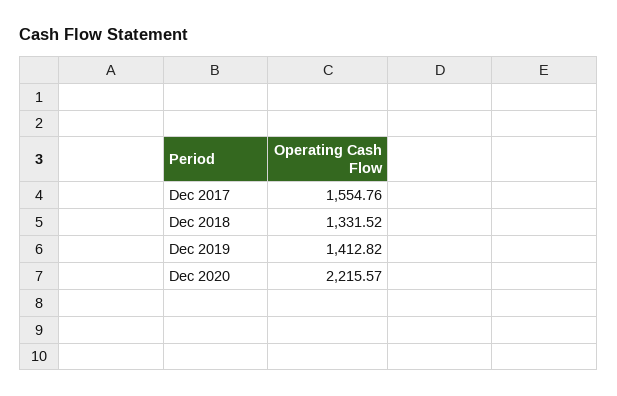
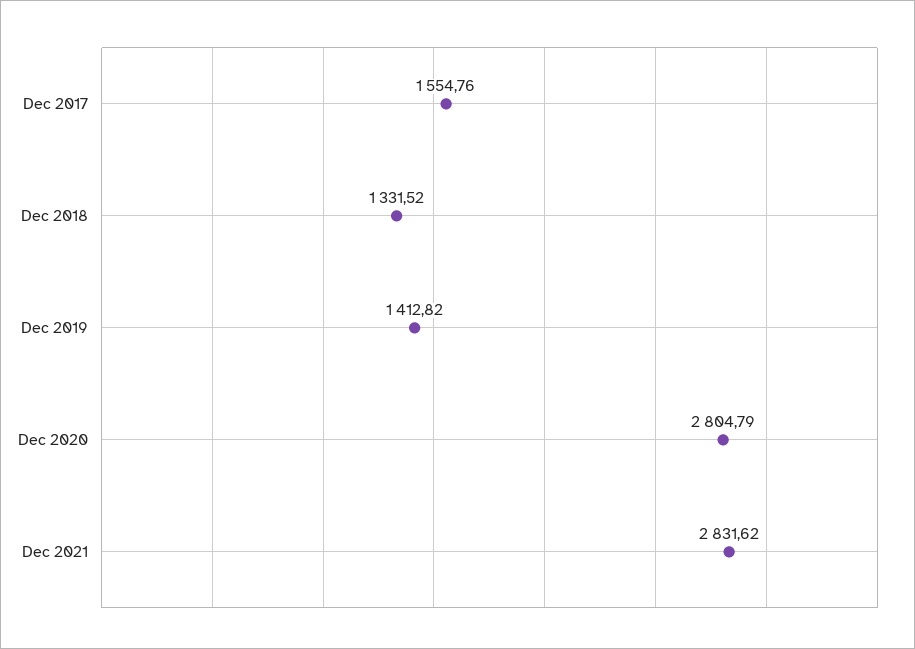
Dec 2020: 2215.57 -> 2804.79
Dec 2021: none -> 2831.62

